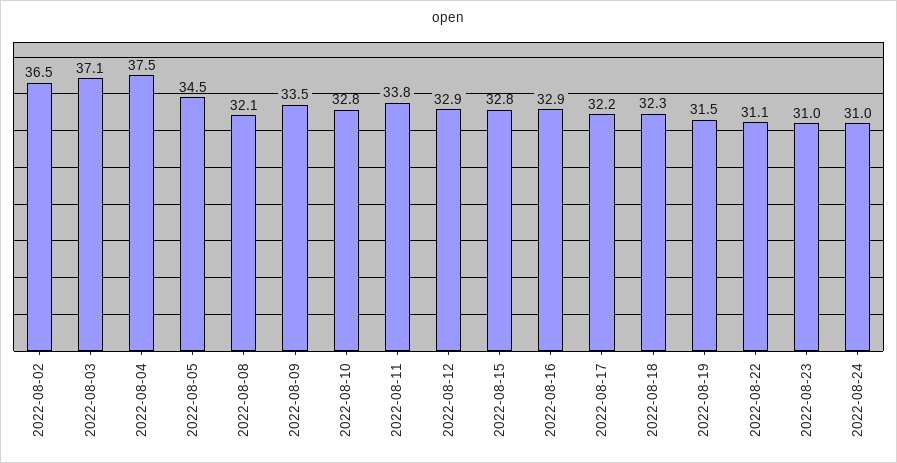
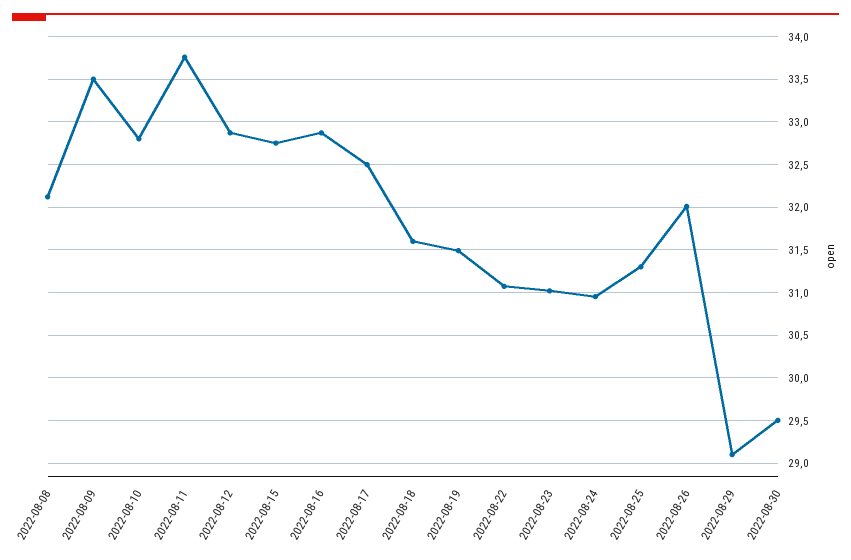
2022-08-02: 36.5 -> none
2022-08-03: 37.1 -> none
2022-08-04: 37.5 -> none
2022-08-05: 34.5 -> none
2022-08-17: 32.2 -> 32.5
2022-08-18: 32.3 -> 31.6
2022-08-25: none -> 31.3
2022-08-26: none -> 32
2022-08-29: none -> 29.1
2022-08-30: none -> 29.5

